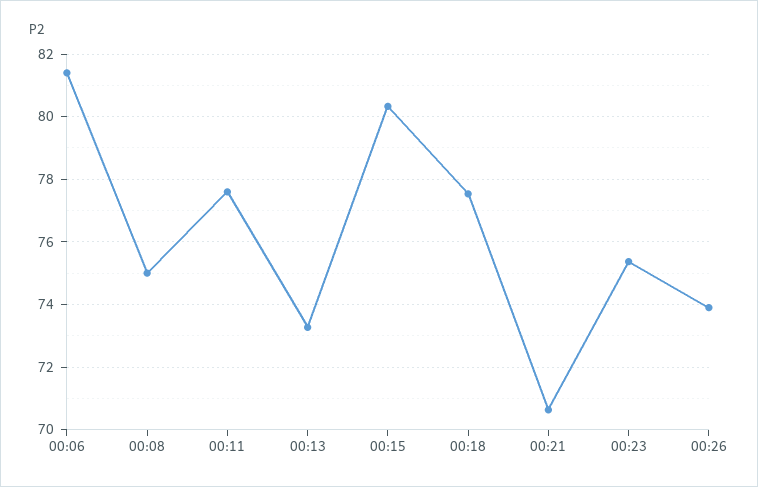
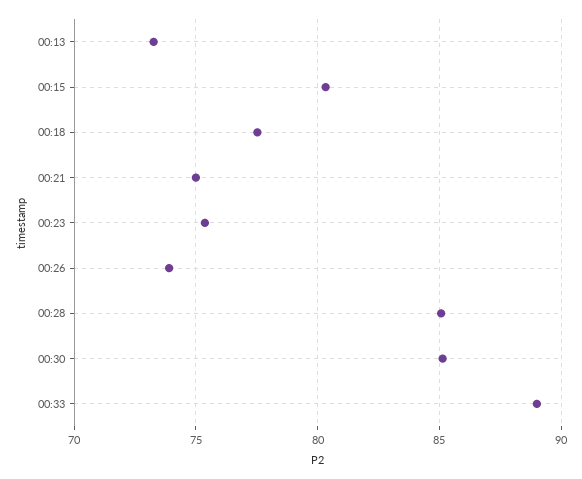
00:06: 81.4 -> none
00:08: 75 -> none
00:11: 77.6 -> none
00:21: 70.6 -> 75
00:28: none -> 85
00:30: none -> 85
00:33: none -> 89

